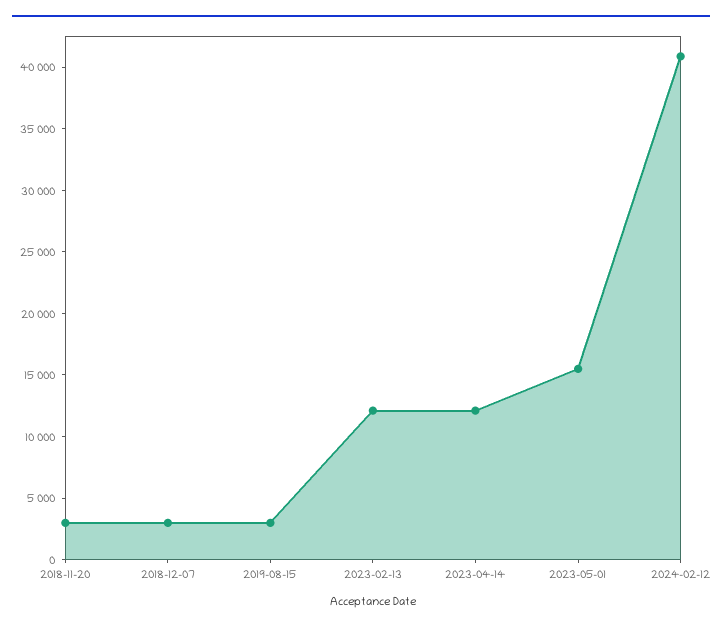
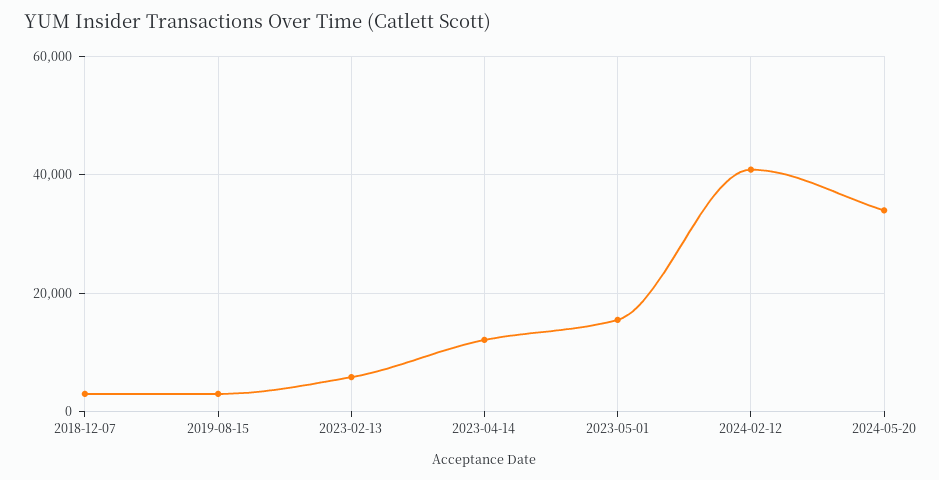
2018-11-20: 3000 -> none
2023-02-13: 12000 -> 6000
2024-05-20: none -> 34000

